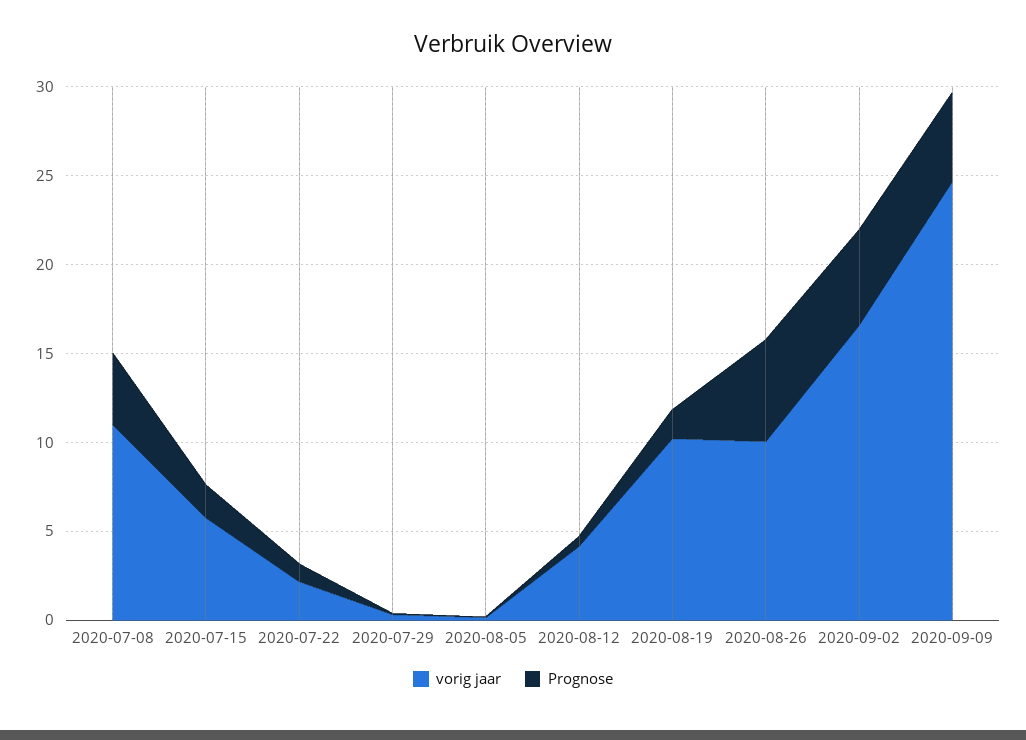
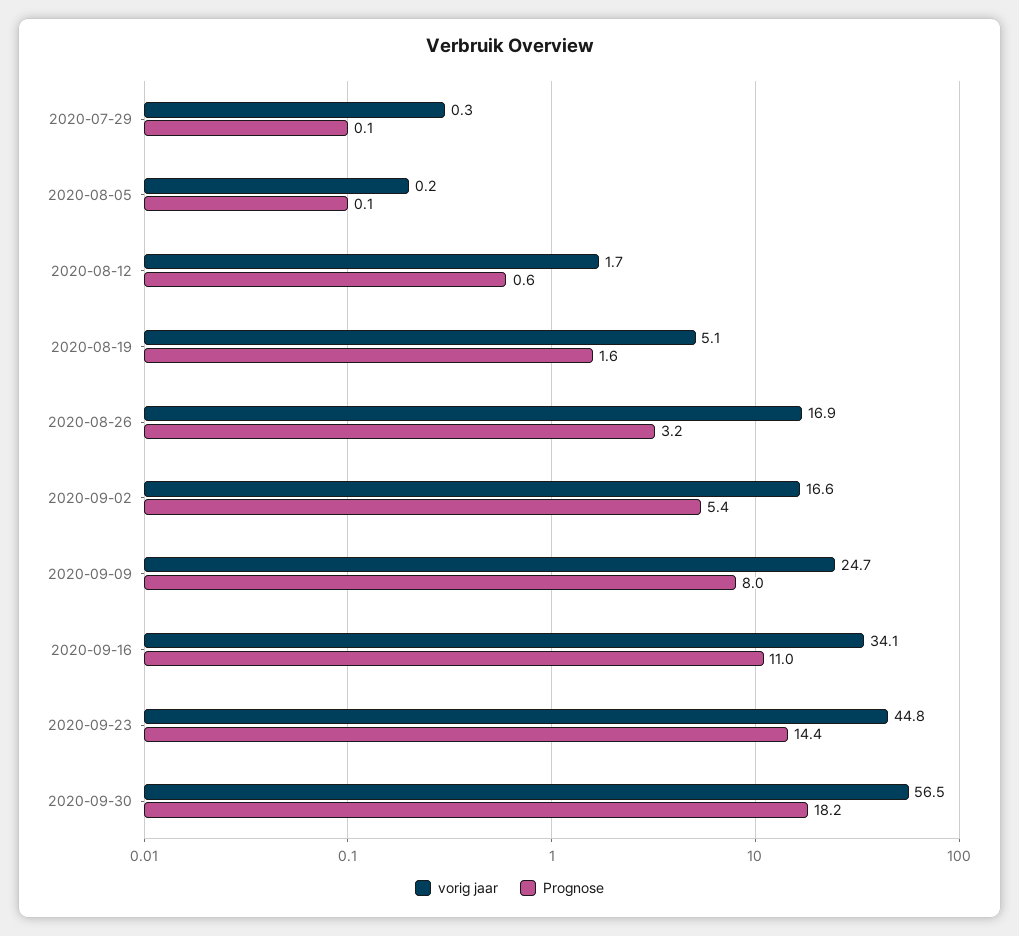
vorig jaar, 2020-07-08: 11 -> none
Prognose, 2020-07-08: 4 -> none
vorig jaar, 2020-07-15: 6 -> none
Prognose, 2020-07-15: 2 -> none
vorig jaar, 2020-07-22: 2 -> none
Prognose, 2020-07-22: 1 -> none
vorig jaar, 2020-08-12: 4 -> 1.7
vorig jaar, 2020-08-19: 10 -> 5.1
vorig jaar, 2020-08-26: 10 -> 16.9
Prognose, 2020-08-26: 6 -> 3.2
Prognose, 2020-09-09: 5 -> 8
vorig jaar, 2020-09-16: none -> 34.1
Prognose, 2020-09-16: none -> 11
vorig jaar, 2020-09-23: none -> 44.8
Prognose, 2020-09-23: none -> 14.4
vorig jaar, 2020-09-30: none -> 56.5
Prognose, 2020-09-30: none -> 18.2

